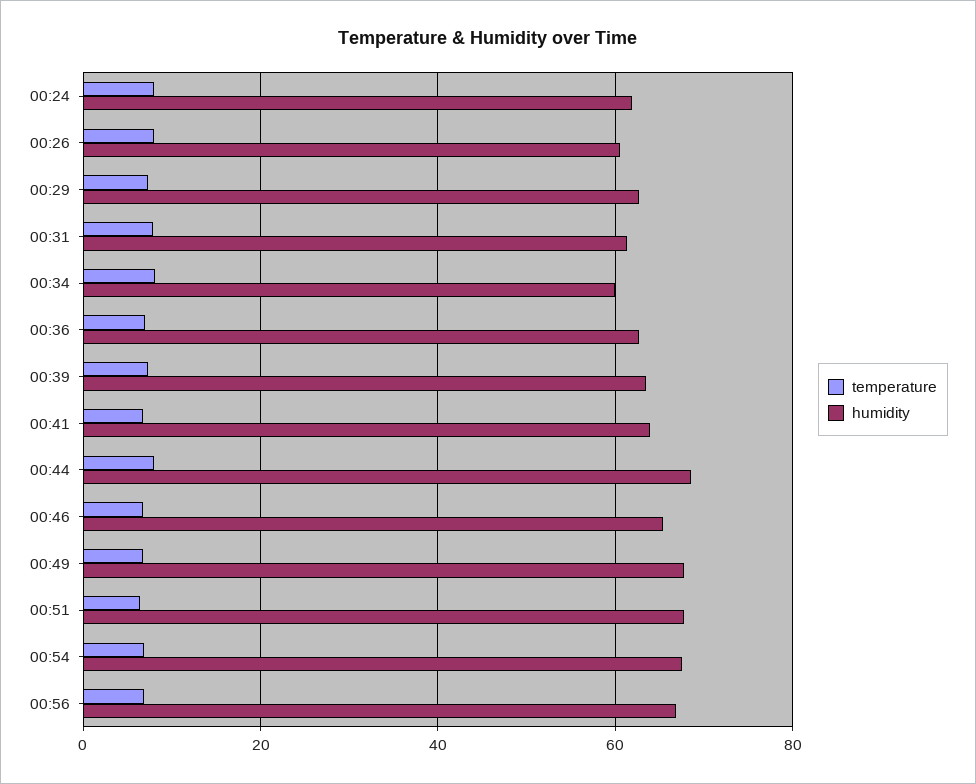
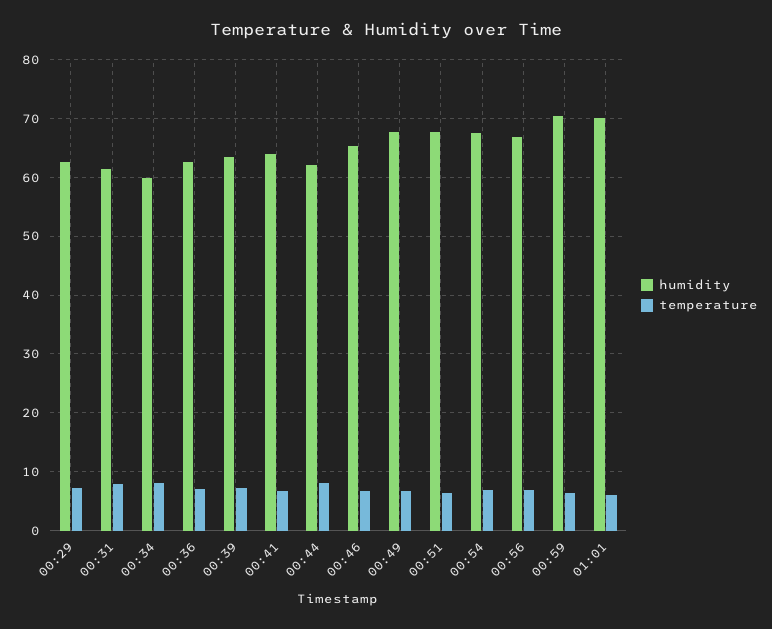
temperature, 00:24: 8 -> none
humidity, 00:24: 62 -> none
temperature, 00:26: 8 -> none
humidity, 00:26: 60 -> none
humidity, 00:44: 68 -> 62
humidity, 00:59: none -> 70
temperature, 00:59: none -> 6
humidity, 01:01: none -> 70
temperature, 01:01: none -> 6

